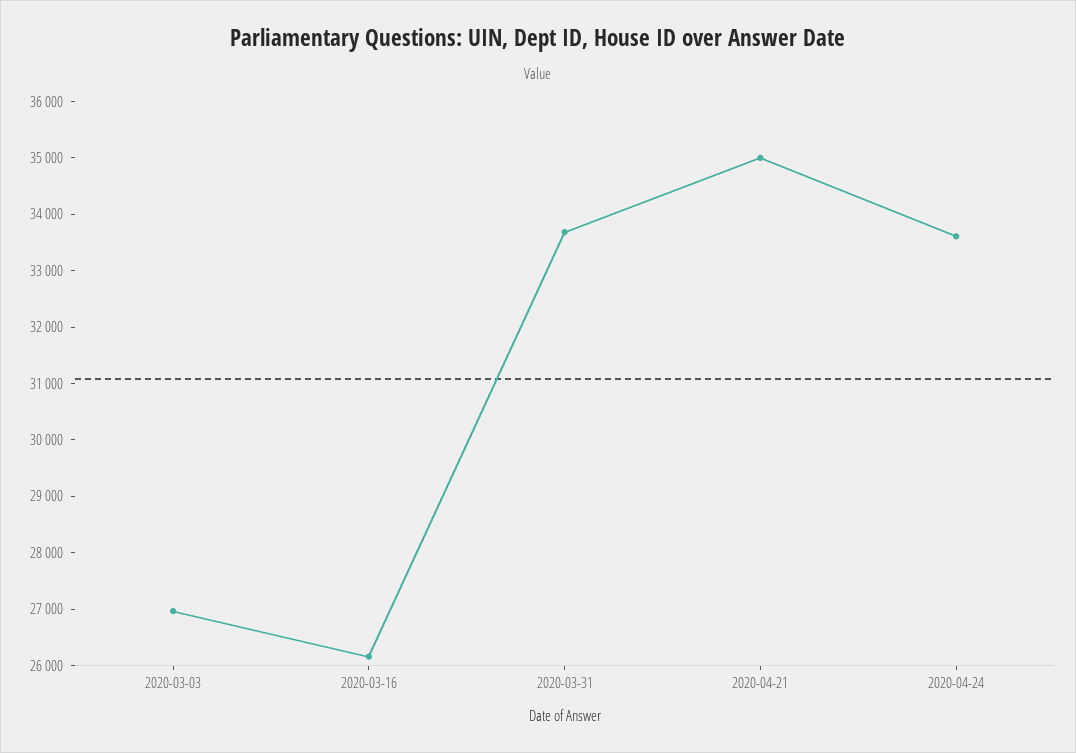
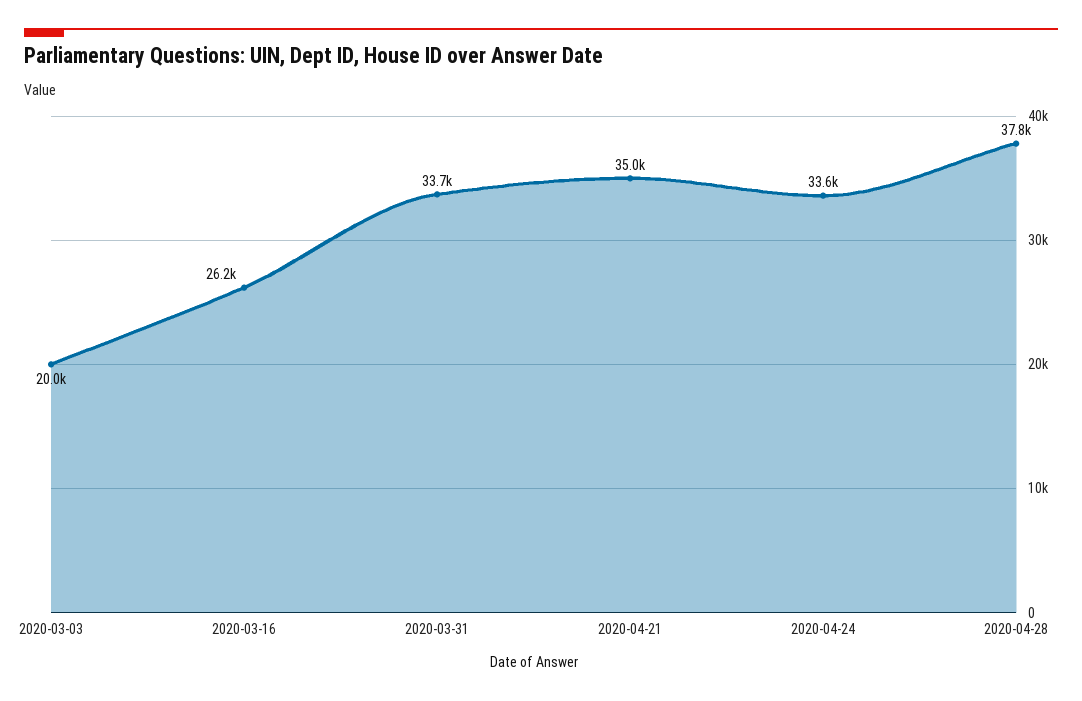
2020-03-03: 27000 -> 20000
2020-04-28: none -> 37800

